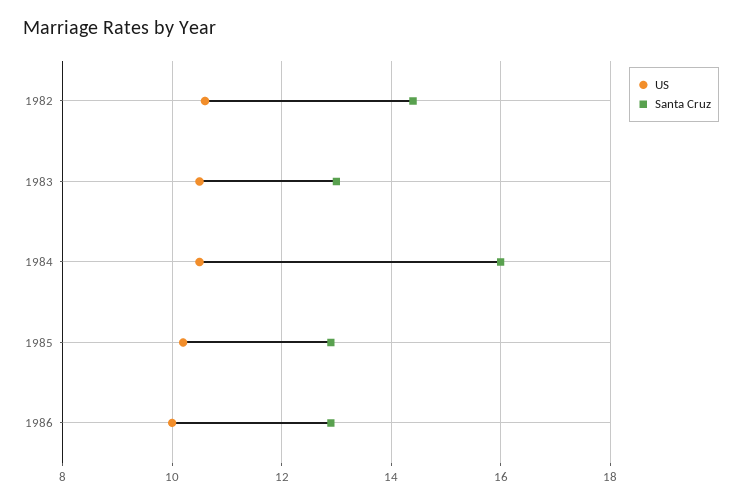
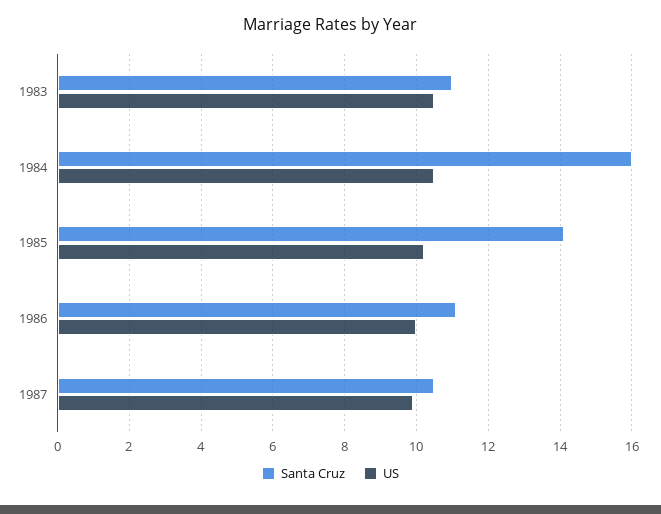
US, 1982: 10.5 -> none
Santa Cruz, 1982: 14.5 -> none
Santa Cruz, 1983: 13 -> 11
Santa Cruz, 1985: 13 -> 14
Santa Cruz, 1986: 13 -> 11
Santa Cruz, 1987: none -> 10.5
US, 1987: none -> 10

